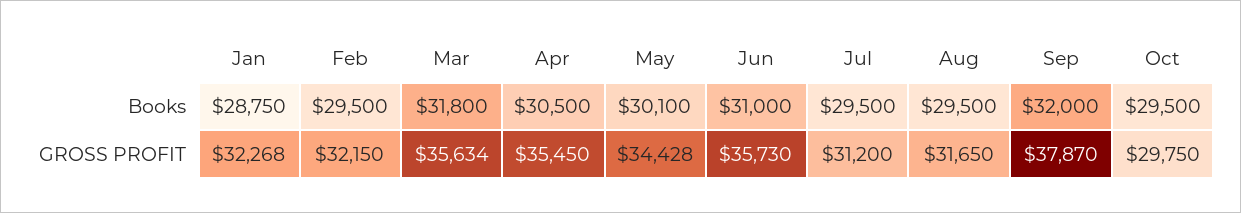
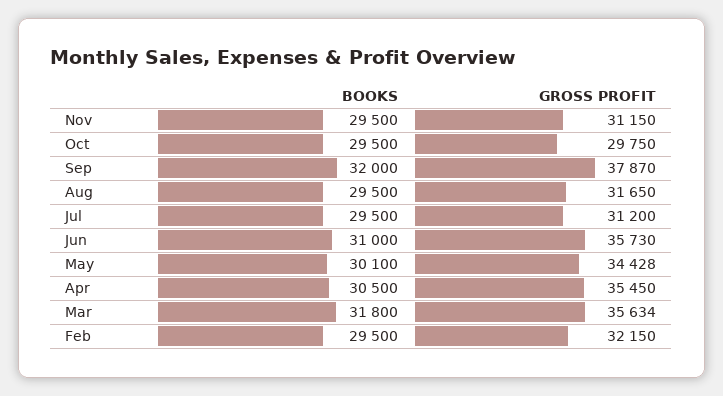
Jan, Books: 28750 -> none
Jan, GROSS PROFIT: 32268 -> none
Nov, Books: none -> 29500
Nov, GROSS PROFIT: none -> 31150

